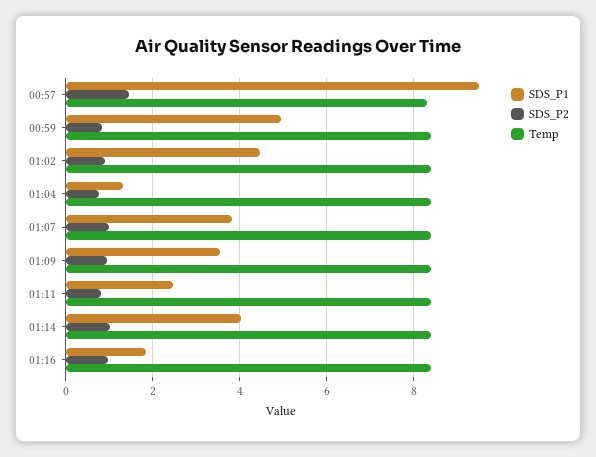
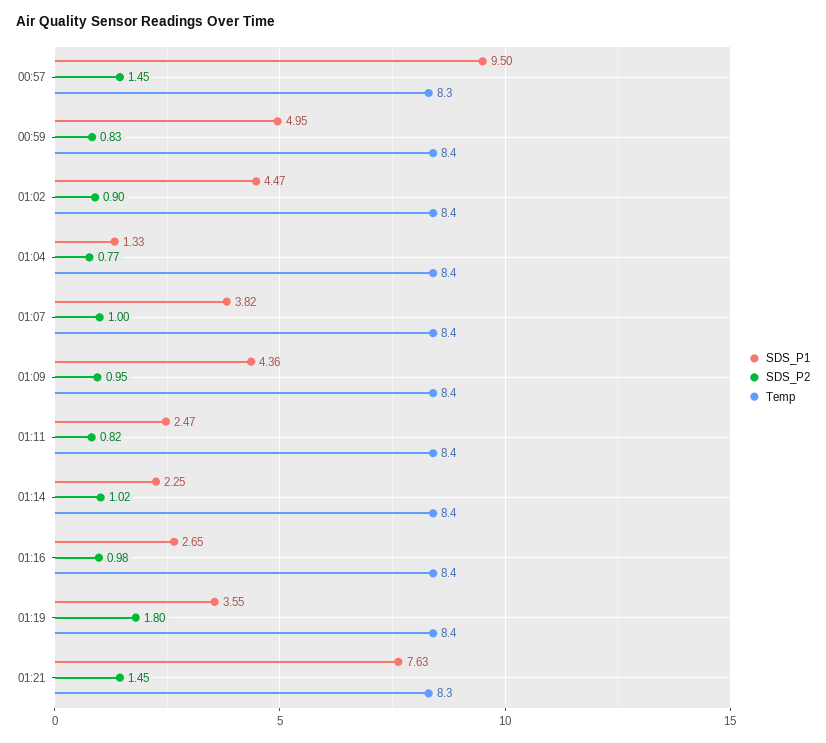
SDS_P1, 01:09: 3.6 -> 4.36
SDS_P1, 01:14: 4 -> 2.25
SDS_P1, 01:16: 1.8 -> 2.65
SDS_P1, 01:19: none -> 3.55
SDS_P2, 01:19: none -> 1.8
Temp, 01:19: none -> 8.4
SDS_P1, 01:21: none -> 7.63
SDS_P2, 01:21: none -> 1.45
Temp, 01:21: none -> 8.3

